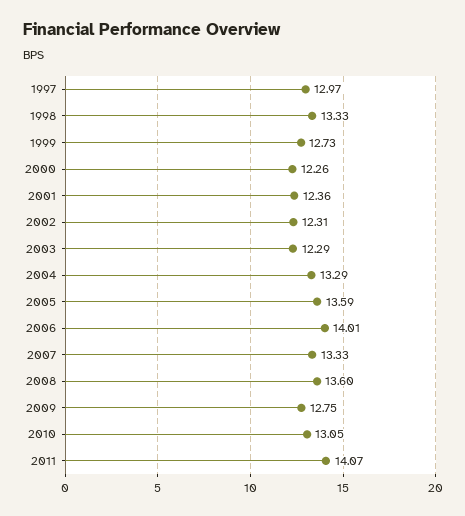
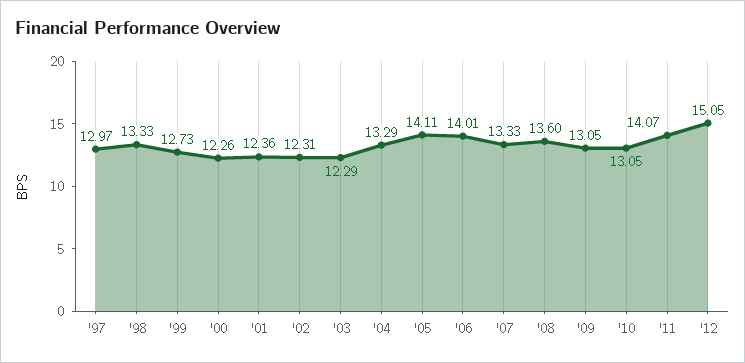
2005: 13.59 -> 14.11
2009: 12.75 -> 13.05
'12: none -> 15.05

